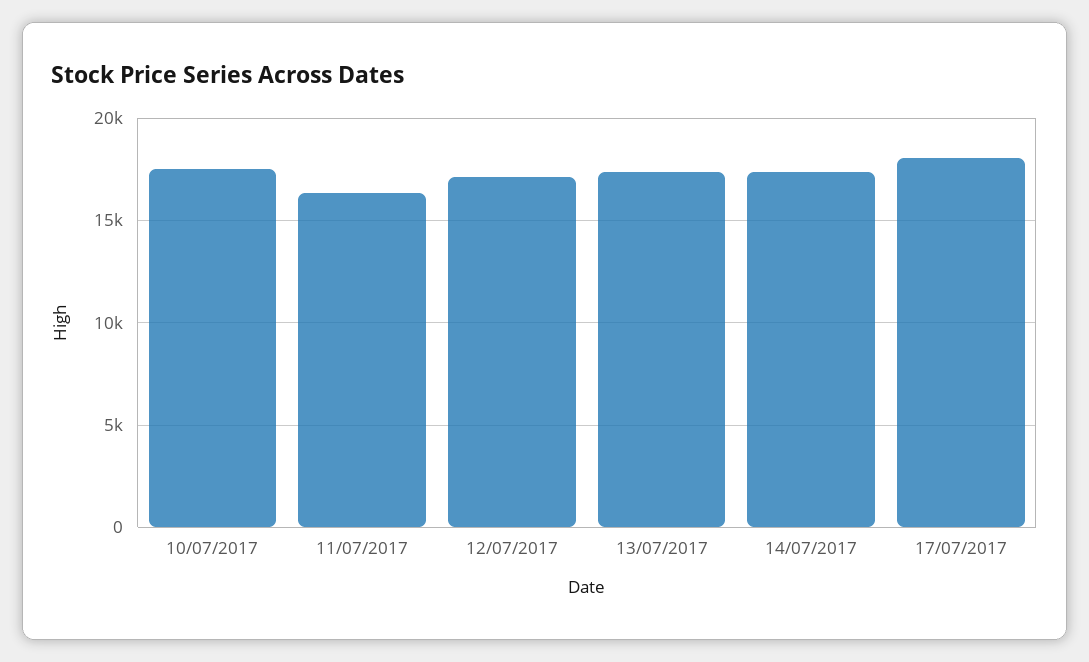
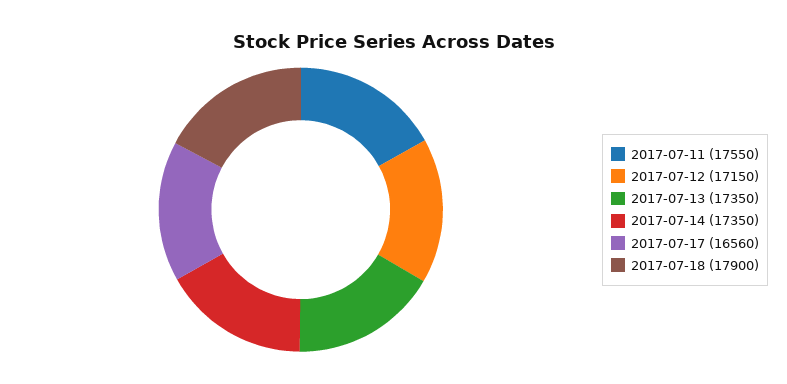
10/07/2017: 17500 -> none
11/07/2017: 16500 -> 17550
17/07/2017: 18000 -> 16560
2017-07-18: none -> 17900

